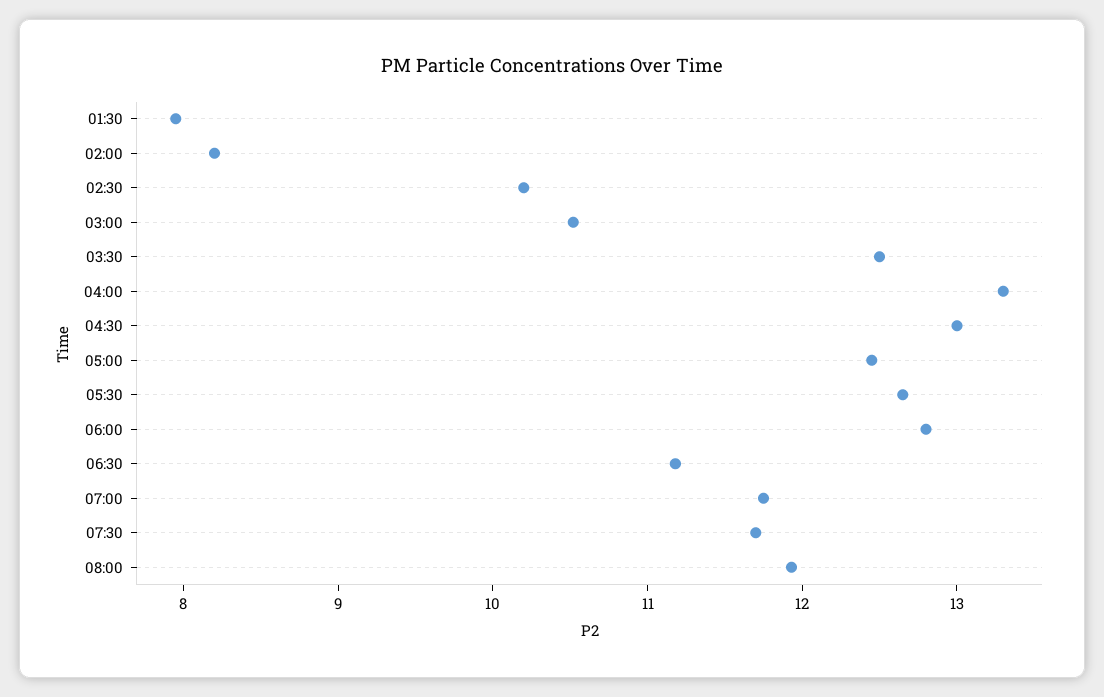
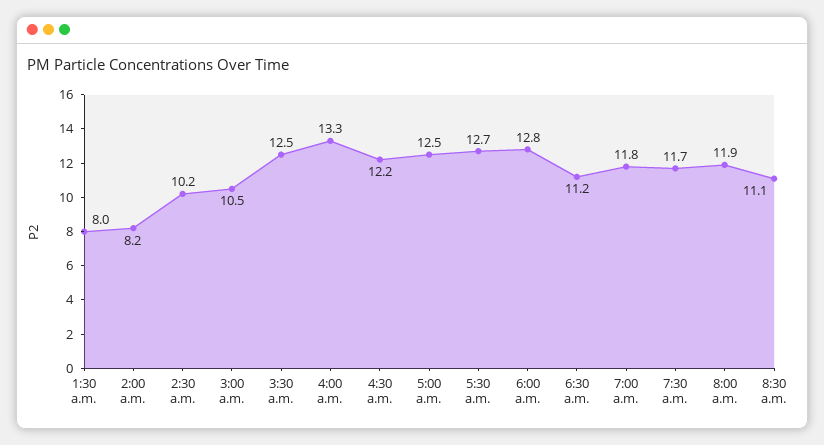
04:30: 13 -> 12.2
8:30 a.m.: none -> 11.1

